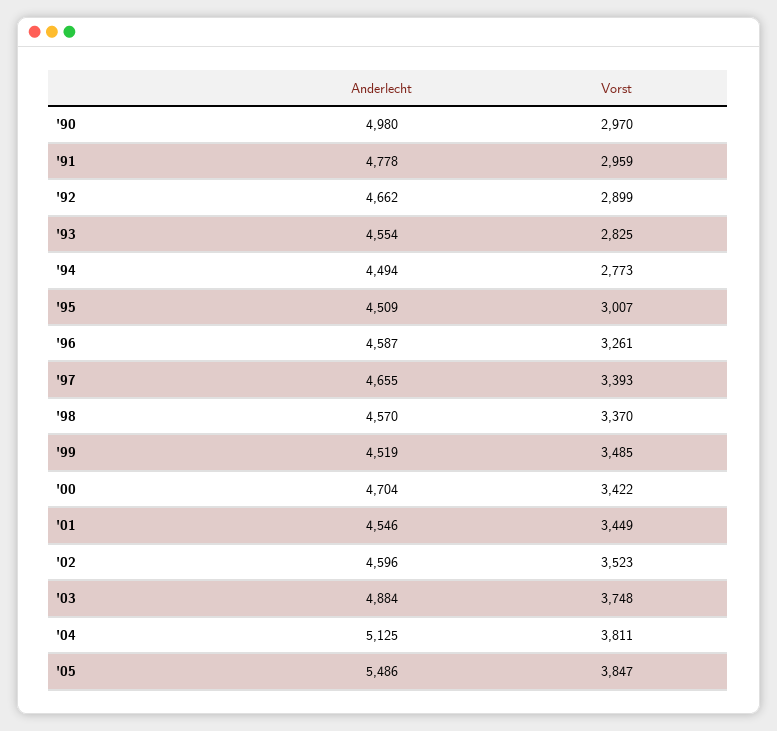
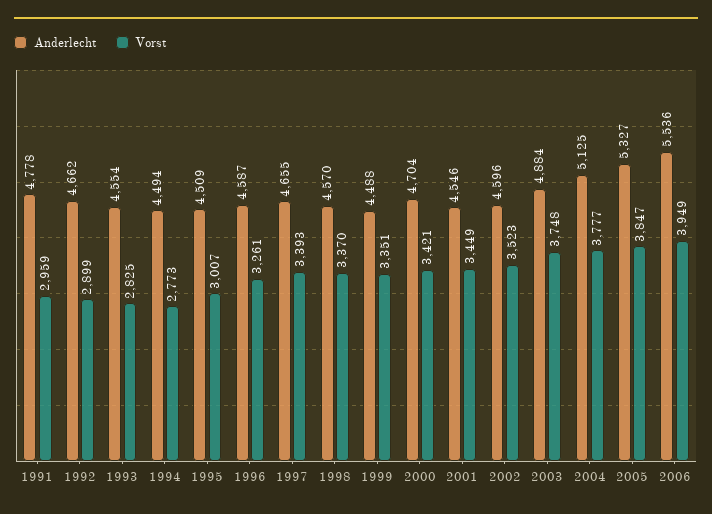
Anderlecht, '90: 4980 -> none
Vorst, '90: 2970 -> none
Anderlecht, '99: 4519 -> 4488
Vorst, '99: 3485 -> 3351
Vorst, '00: 3422 -> 3421
Vorst, '04: 3811 -> 3777
Anderlecht, '05: 5486 -> 5327
Anderlecht, 2006: none -> 5536
Vorst, 2006: none -> 3949

